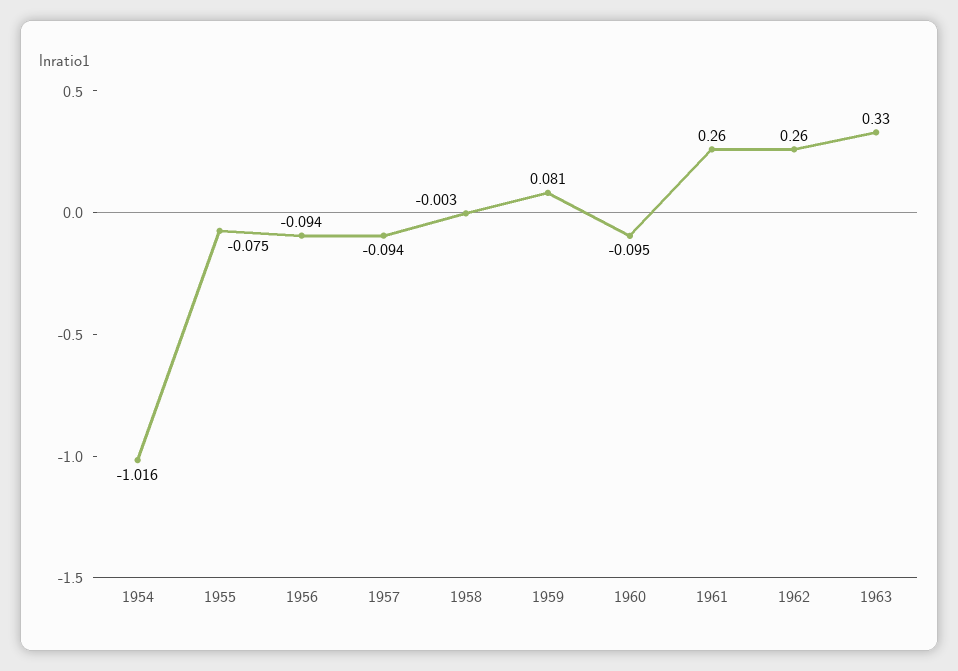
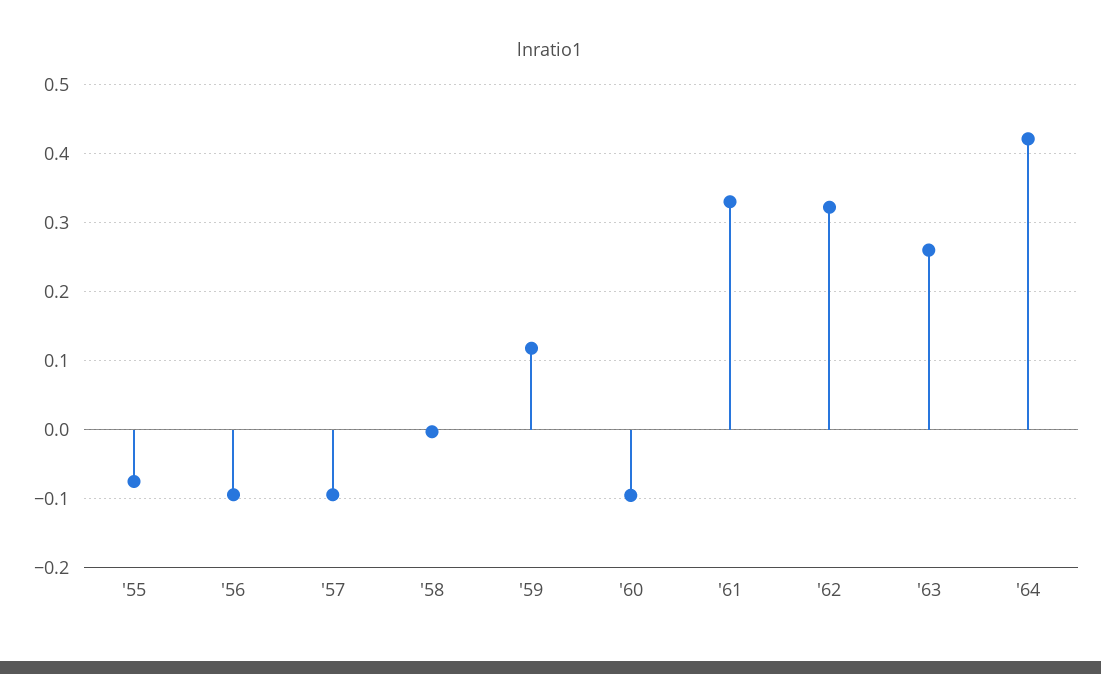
1954: -1.016 -> none
1959: 0.081 -> 0.12
1961: 0.26 -> 0.33
1962: 0.26 -> 0.32
1963: 0.33 -> 0.26
'64: none -> 0.42

